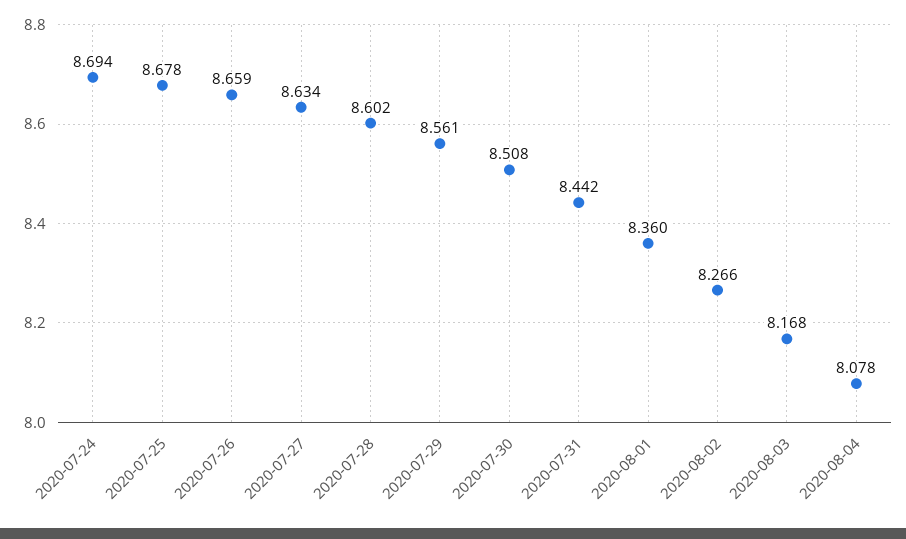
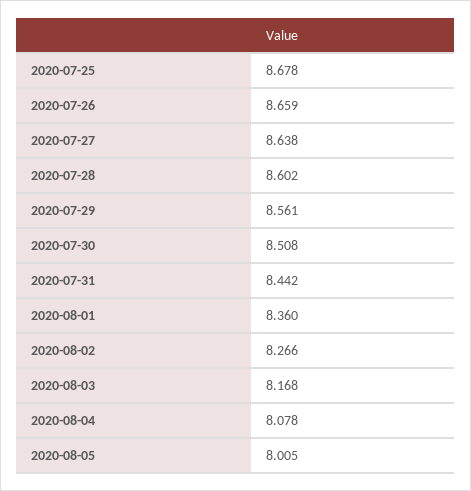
2020-07-24: 8.694 -> none
2020-07-27: 8.634 -> 8.638
2020-08-05: none -> 8.005

